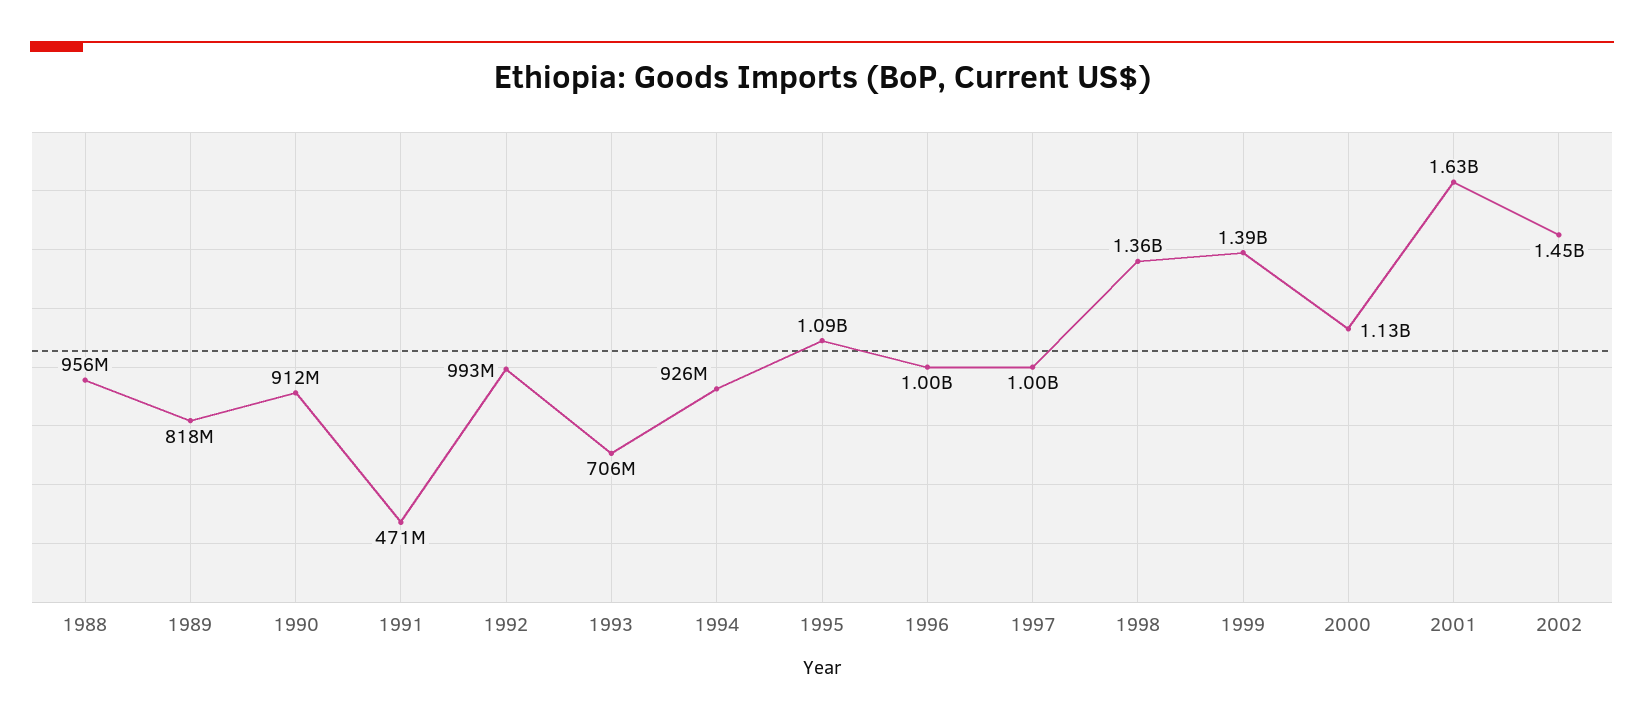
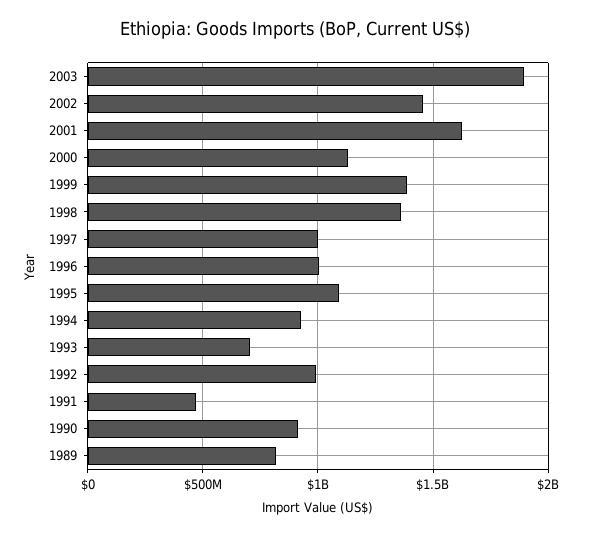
1988: 956000000 -> none
2003: none -> 1900000000

